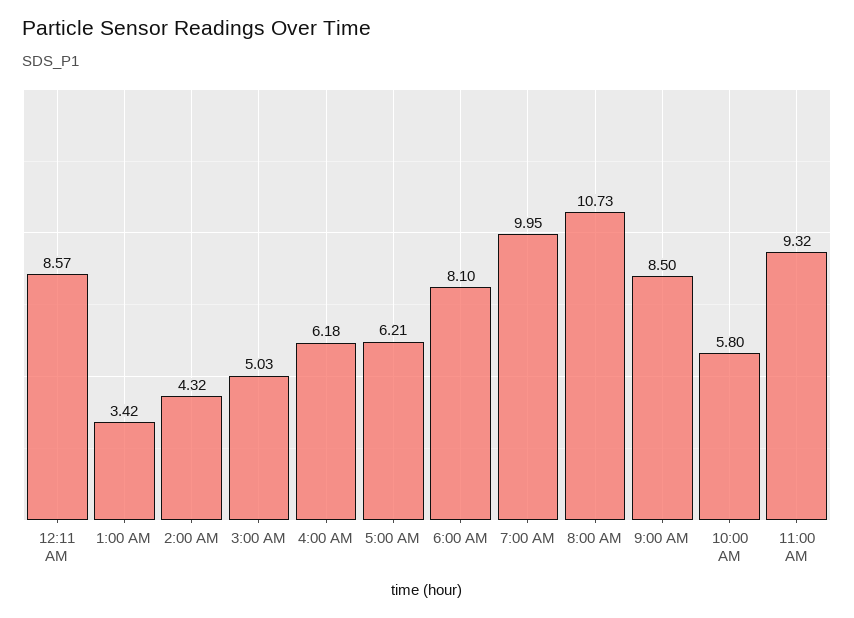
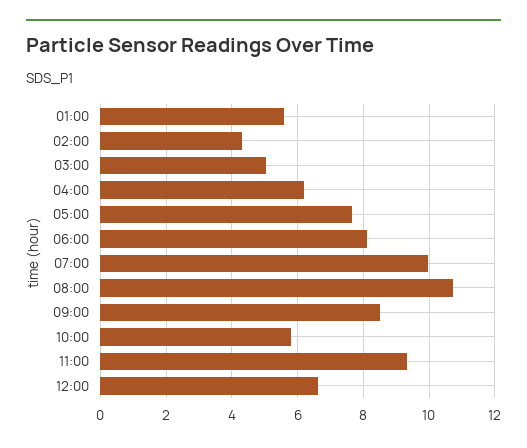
12:11 AM: 8.57 -> none
1:00 AM: 3.42 -> 5.6
5:00 AM: 6.21 -> 7.6
12:00: none -> 6.6

